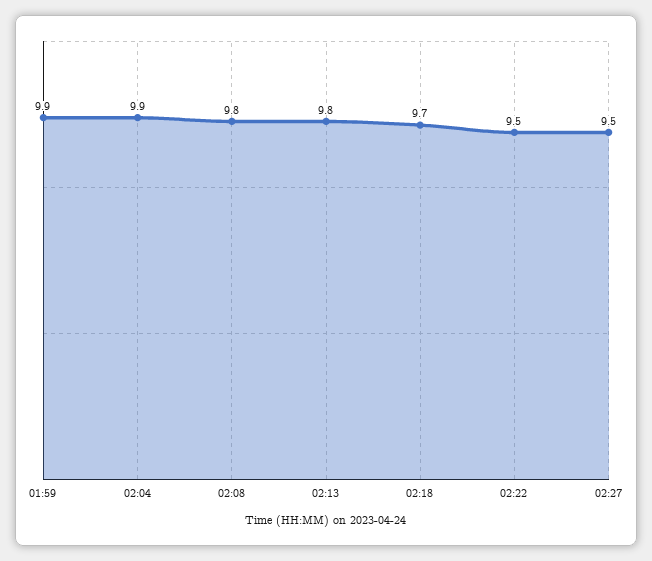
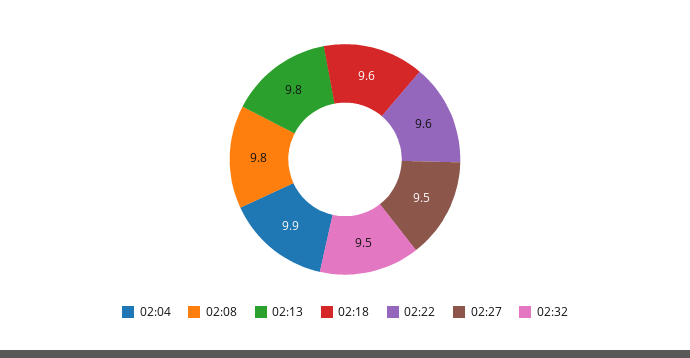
01:59: 9.9 -> none
02:18: 9.7 -> 9.6
02:22: 9.5 -> 9.6
02:32: none -> 9.5

